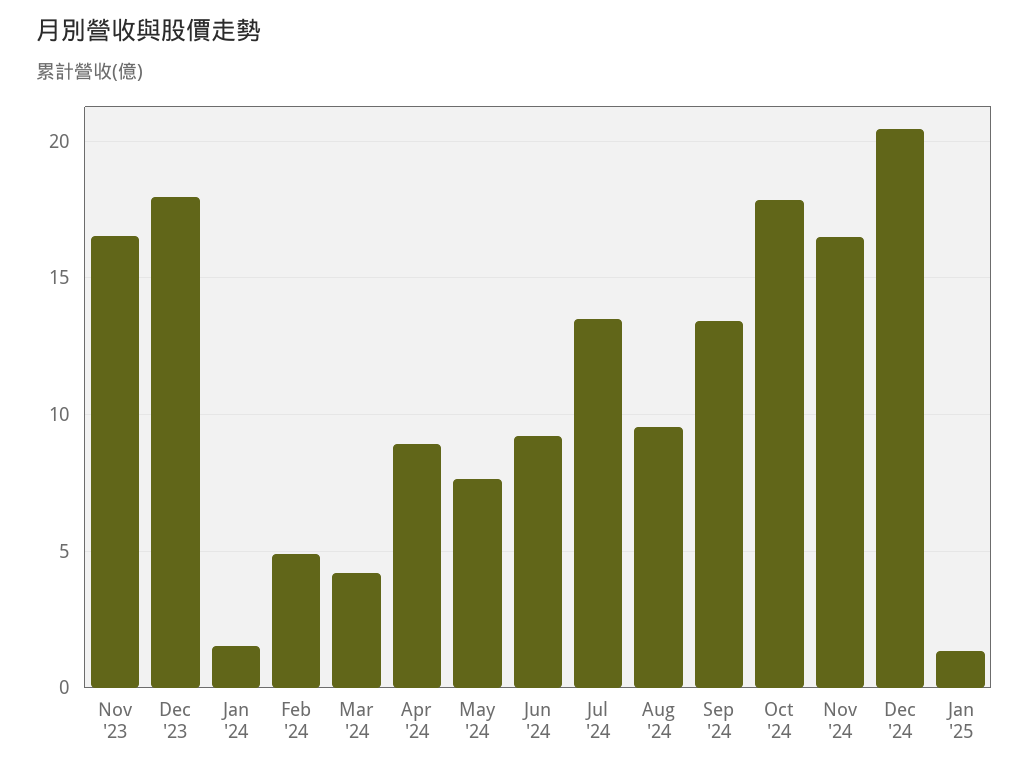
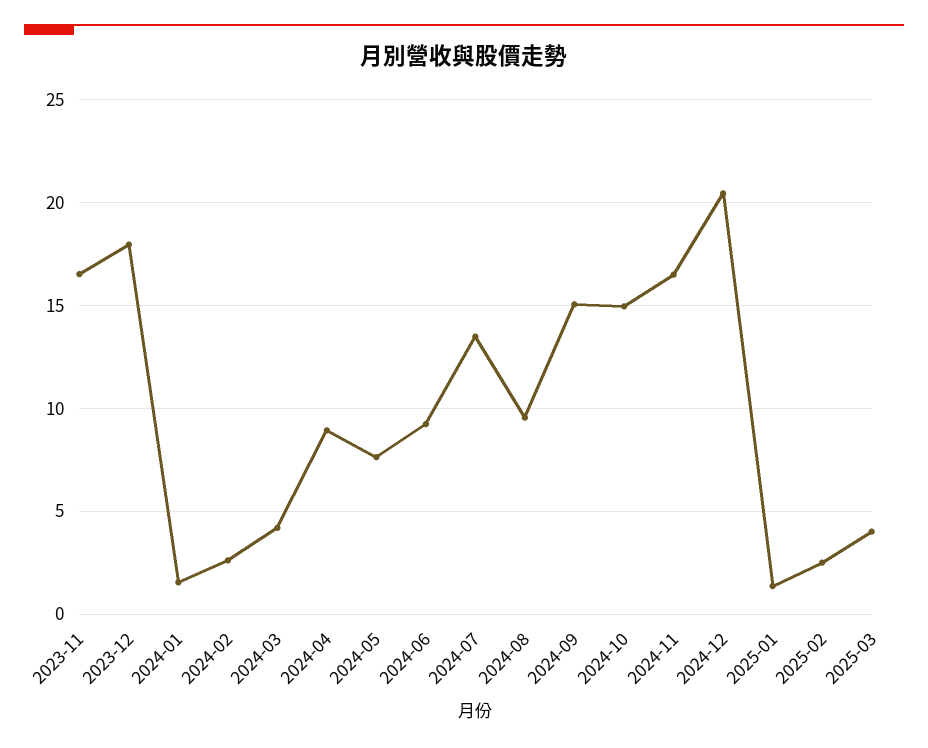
Feb '24: 5 -> 2.5
Sep '24: 13.5 -> 15
Oct '24: 18 -> 15
2025-02: none -> 2.5
2025-03: none -> 4

